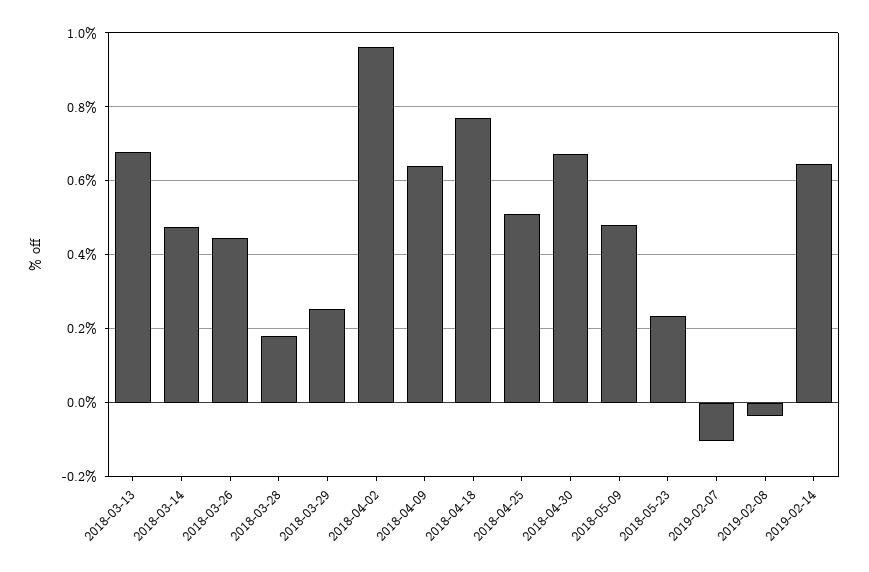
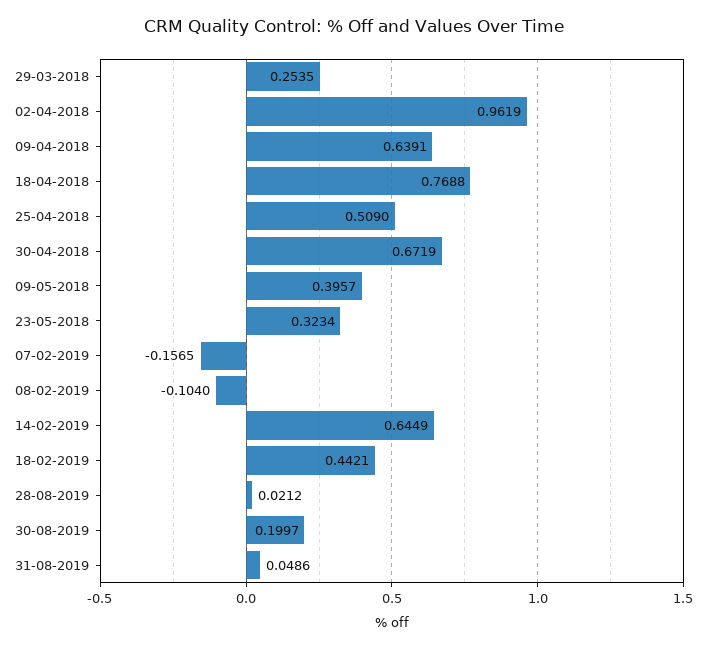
2018-03-13: 0.68 -> none
2018-03-14: 0.48 -> none
2018-03-26: 0.44 -> none
2018-03-28: 0.18 -> none
2018-05-09: 0.48 -> 0.3957
2018-05-23: 0.24 -> 0.3234
2019-02-07: -0.1 -> -0.1565
2019-02-08: -0.04 -> -0.104
18-02-2019: none -> 0.4421
28-08-2019: none -> 0.0212
30-08-2019: none -> 0.1997
31-08-2019: none -> 0.0486

